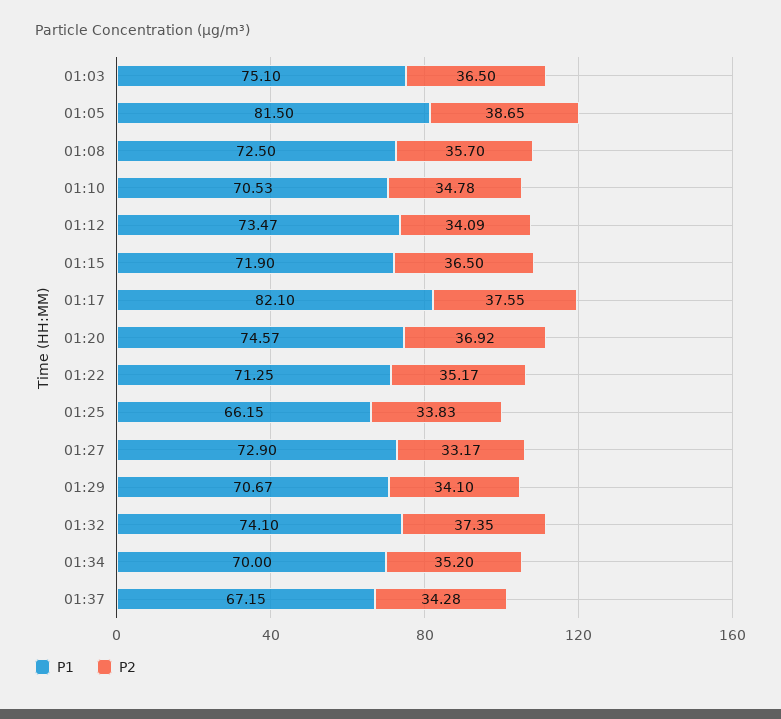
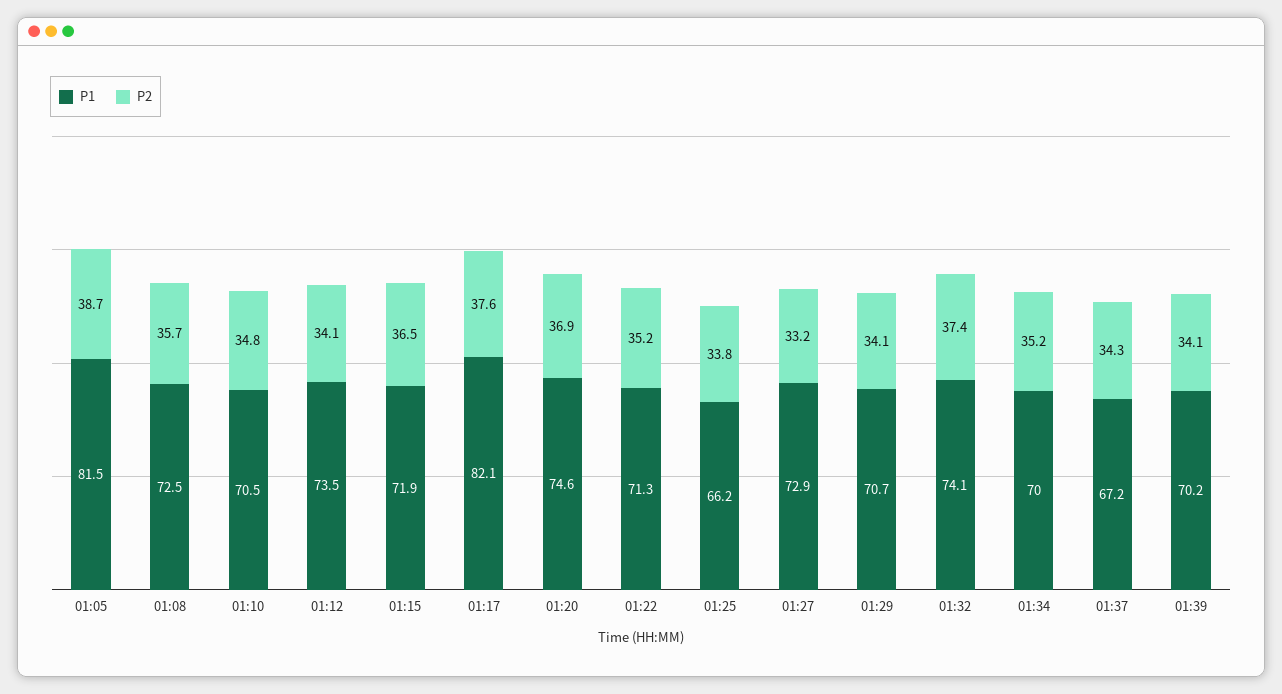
P1, 01:03: 75.1 -> none
P2, 01:03: 36.5 -> none
P1, 01:39: none -> 70.2
P2, 01:39: none -> 34.1

